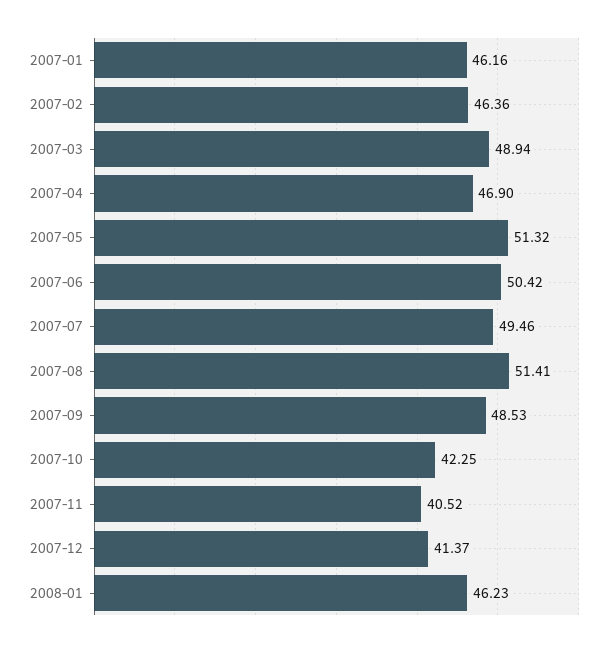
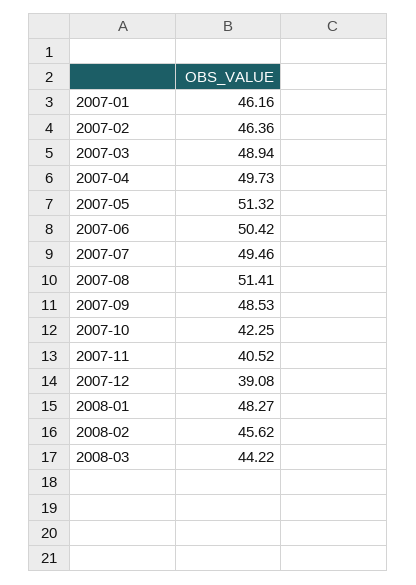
2007-04: 46.9 -> 49.73
2007-12: 41.37 -> 39.08
2008-01: 46.23 -> 48.27
2008-02: none -> 45.62
2008-03: none -> 44.22

